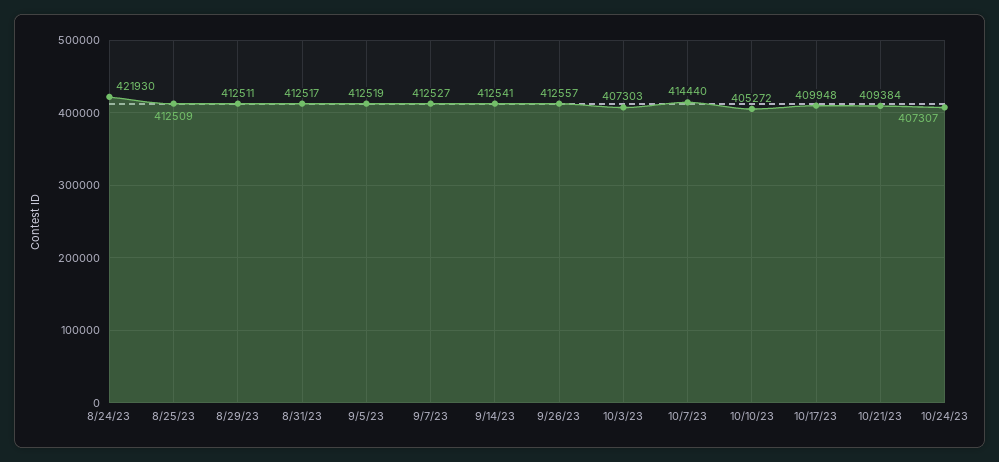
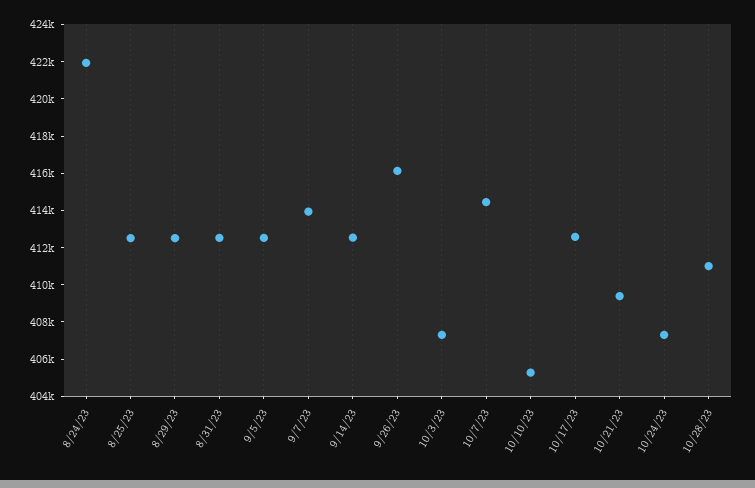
9/7/23: 412527 -> 414000
9/26/23: 412557 -> 416000
10/17/23: 409948 -> 412500
10/28/23: none -> 411000

